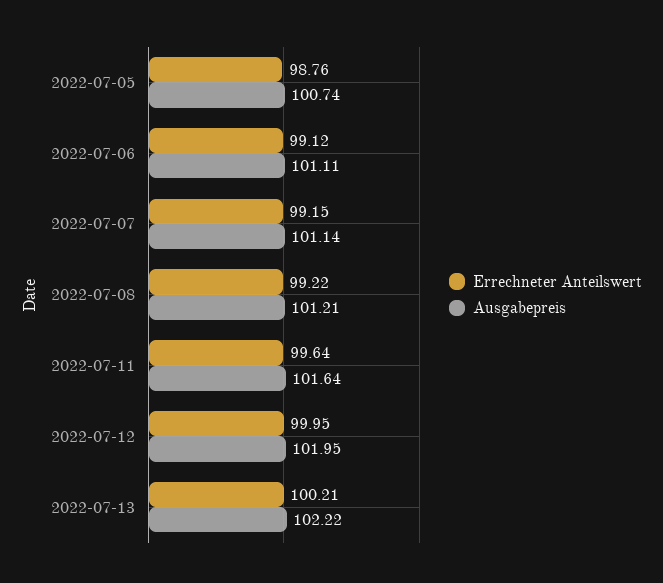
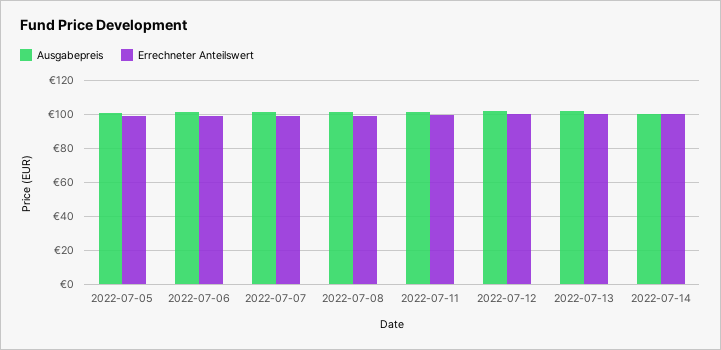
Ausgabepreis, 2022-07-14: none -> 100
Errechneter Anteilswert, 2022-07-14: none -> 100

